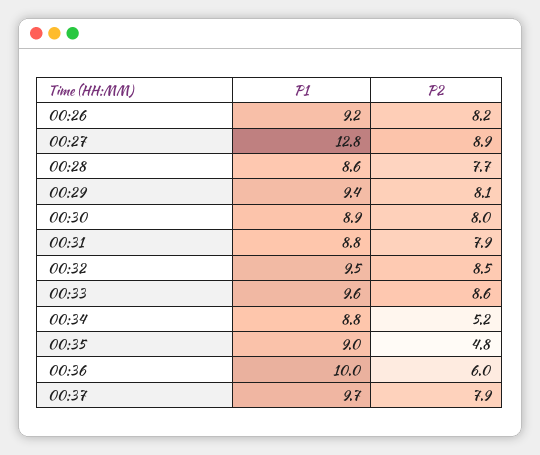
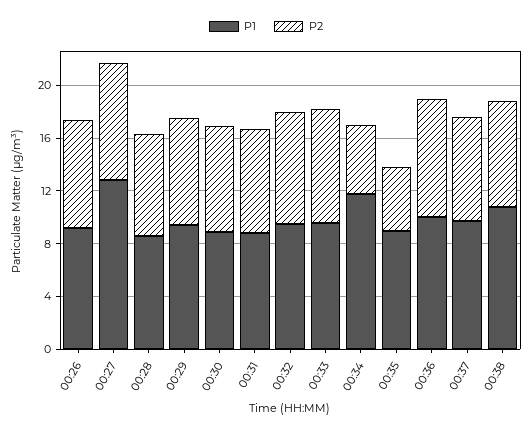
P1, 00:34: 8.8 -> 12
P2, 00:36: 6 -> 9
P1, 00:38: none -> 11
P2, 00:38: none -> 8

